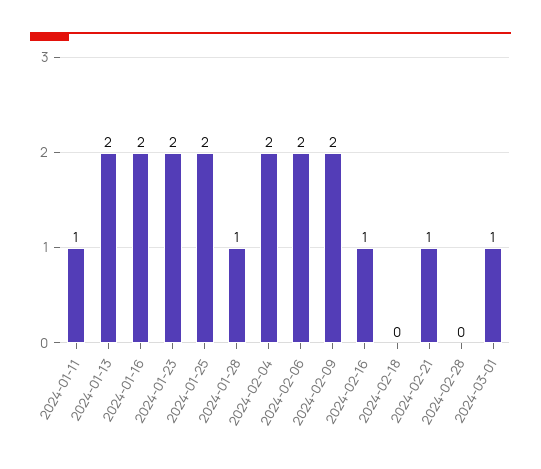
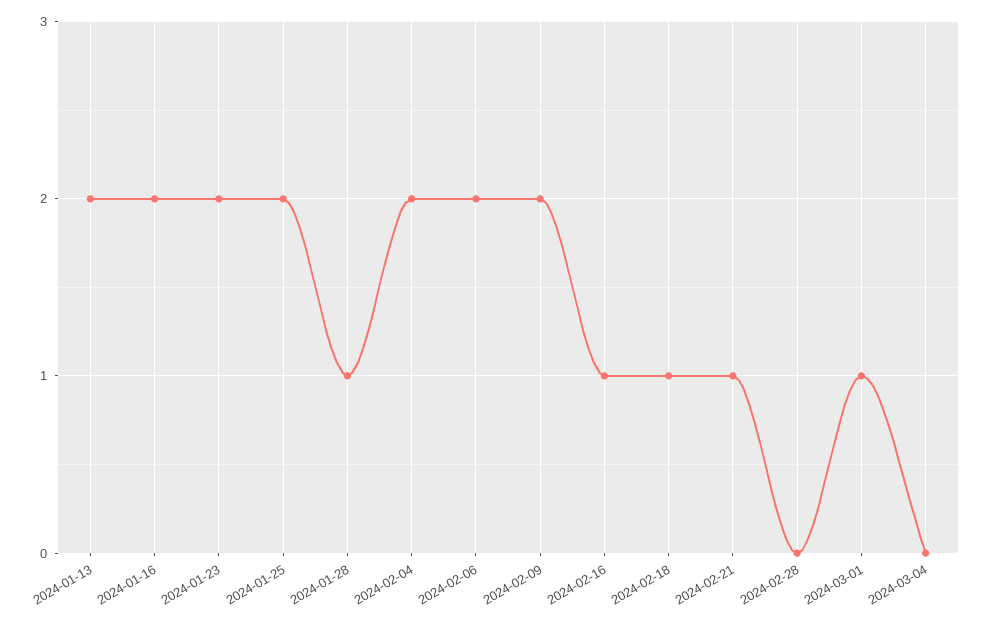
2024-01-11: 1 -> none
2024-02-18: 0 -> 1
2024-03-04: none -> 0

